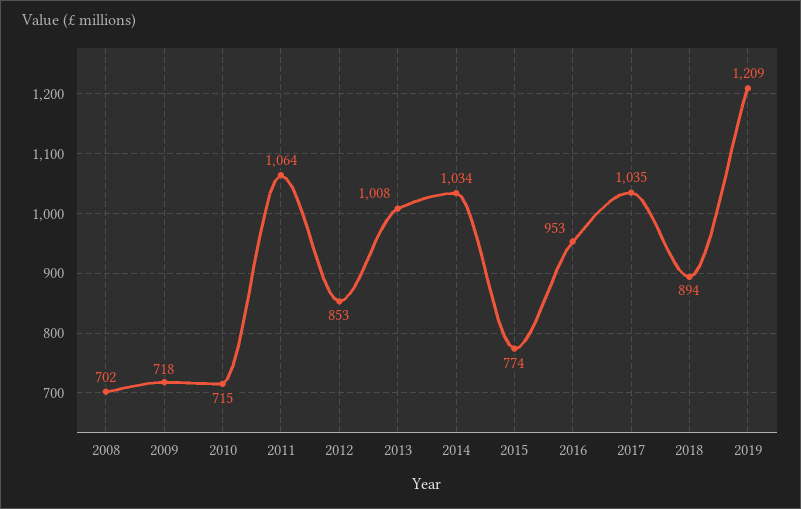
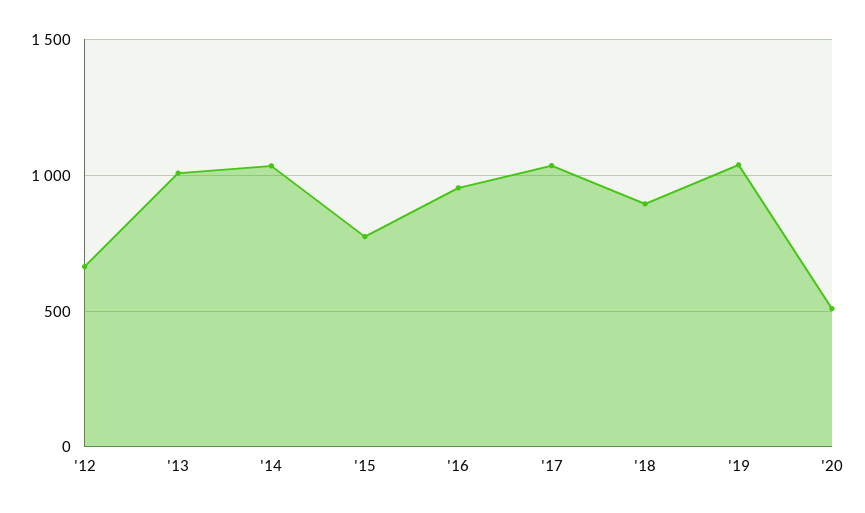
2008: 702 -> none
2009: 718 -> none
2010: 715 -> none
2011: 1064 -> none
2012: 853 -> 650
2019: 1209 -> 1050
'20: none -> 500

